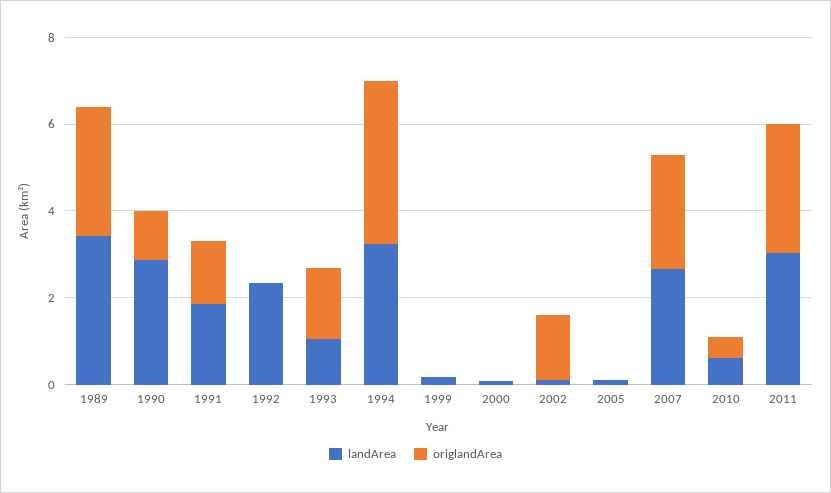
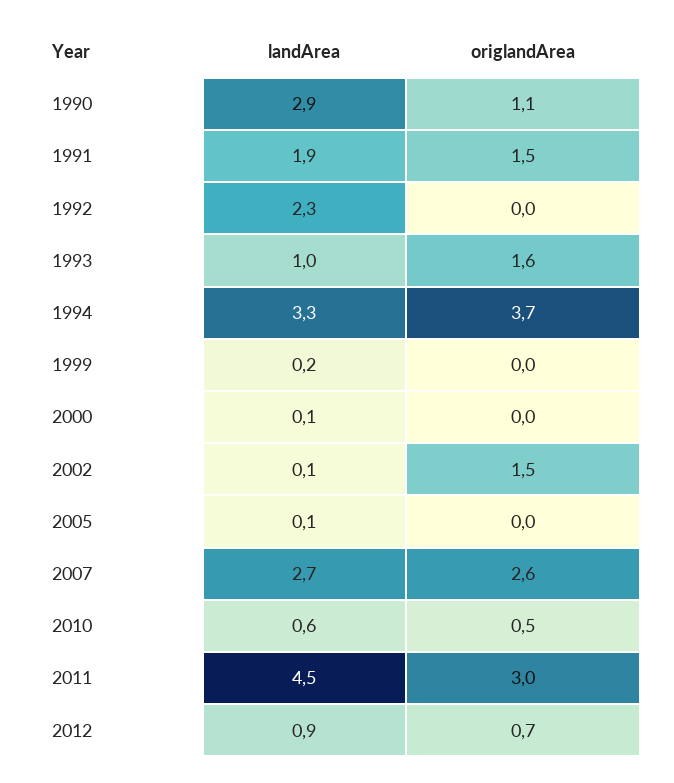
landArea, 1989: 3.5 -> none
origlandArea, 1989: 3 -> none
landArea, 2011: 3 -> 4.5
landArea, 2012: none -> 0.9
origlandArea, 2012: none -> 0.7

